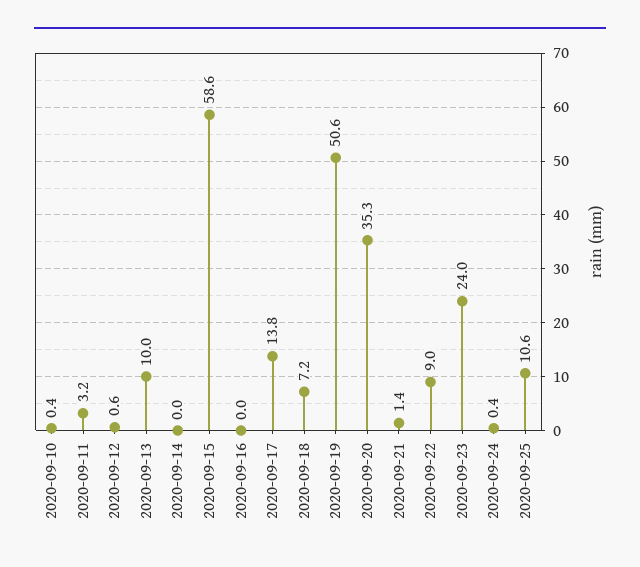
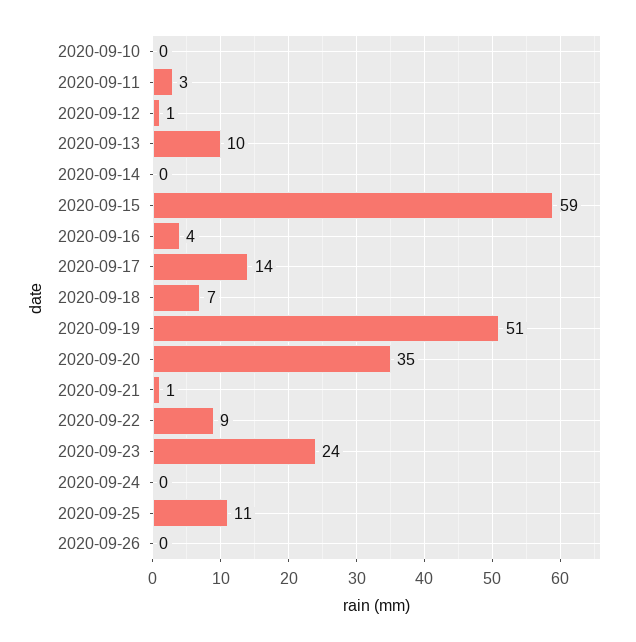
2020-09-16: 0 -> 4
2020-09-26: none -> 0

